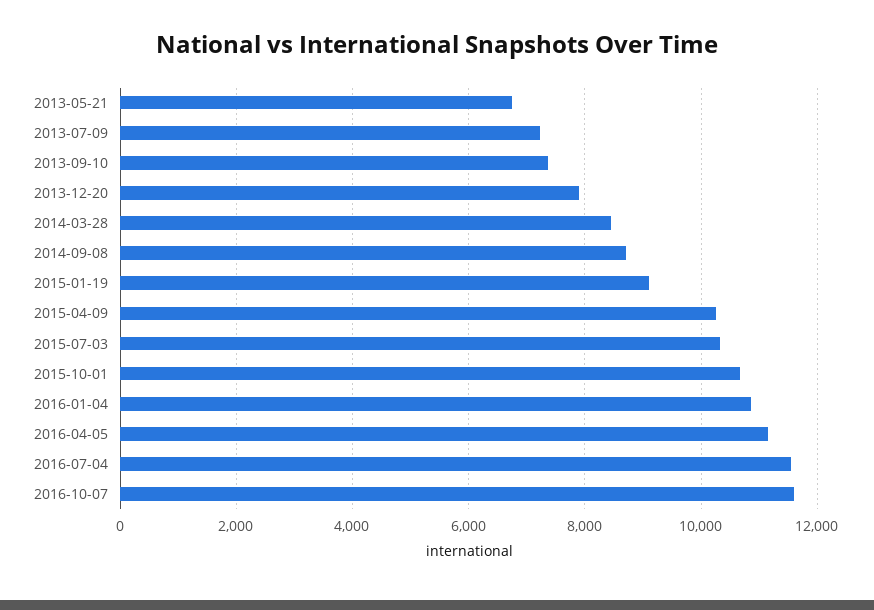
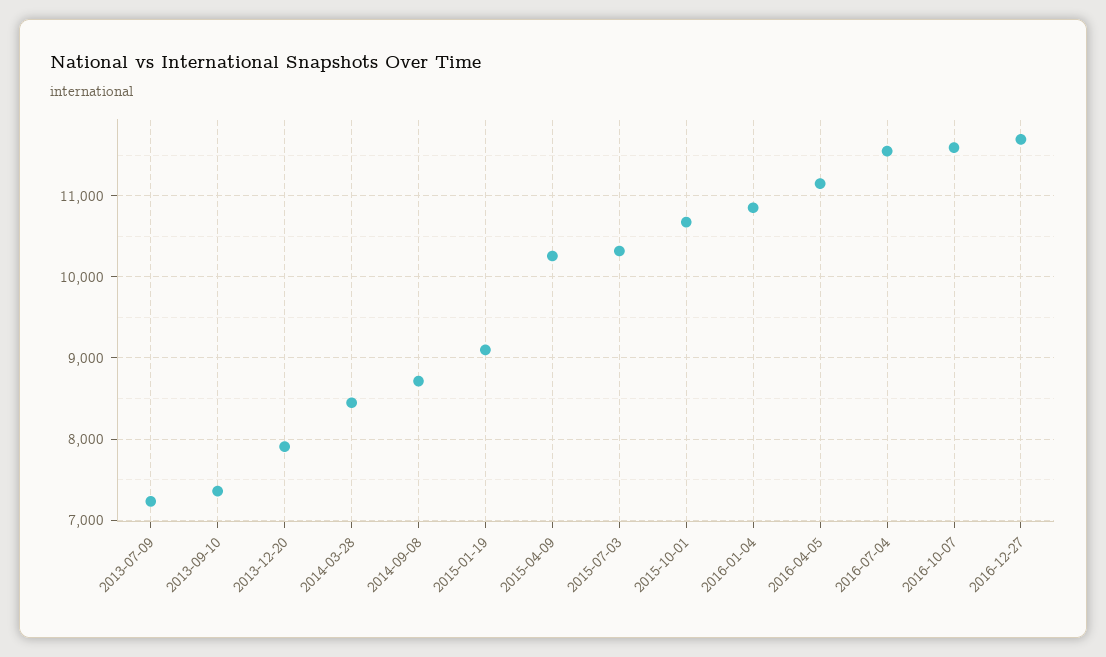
2013-05-21: 6800 -> none
2016-12-27: none -> 11700

